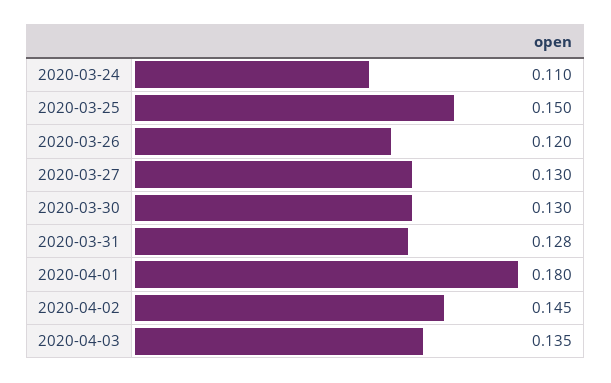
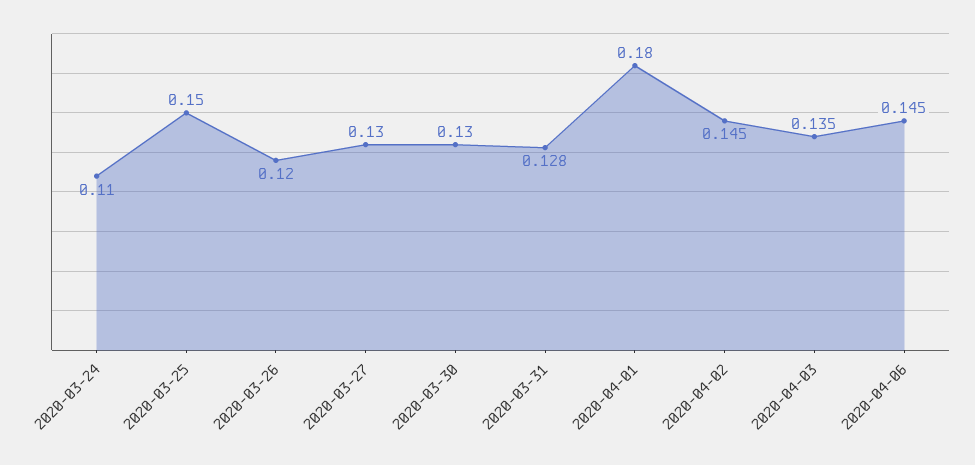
2020-04-06: none -> 0.145

